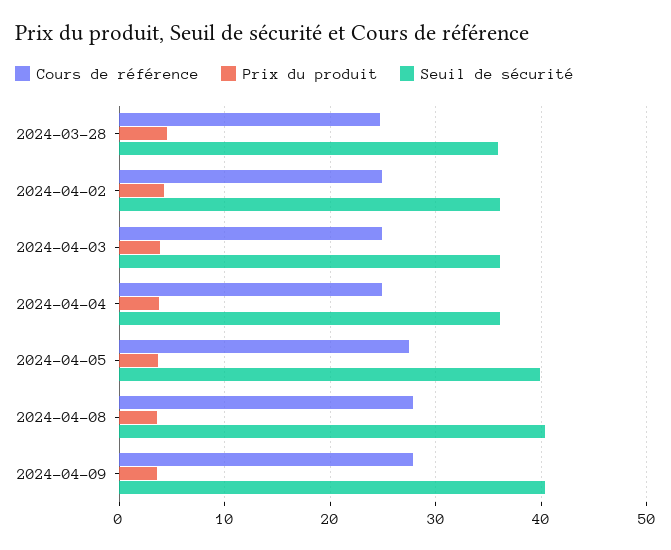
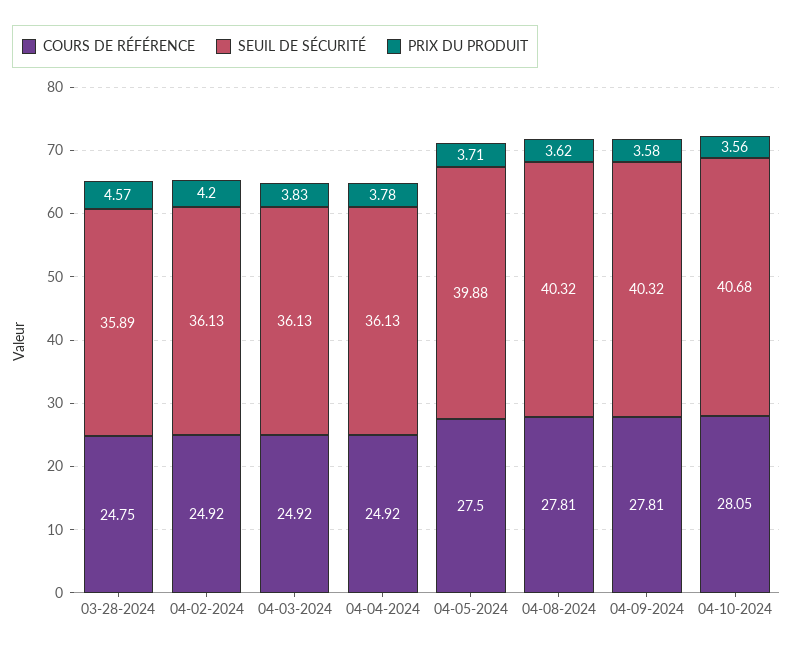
Cours de référence, 04-10-2024: none -> 28.05
Seuil de sécurité, 04-10-2024: none -> 40.68
Prix du produit, 04-10-2024: none -> 3.56

